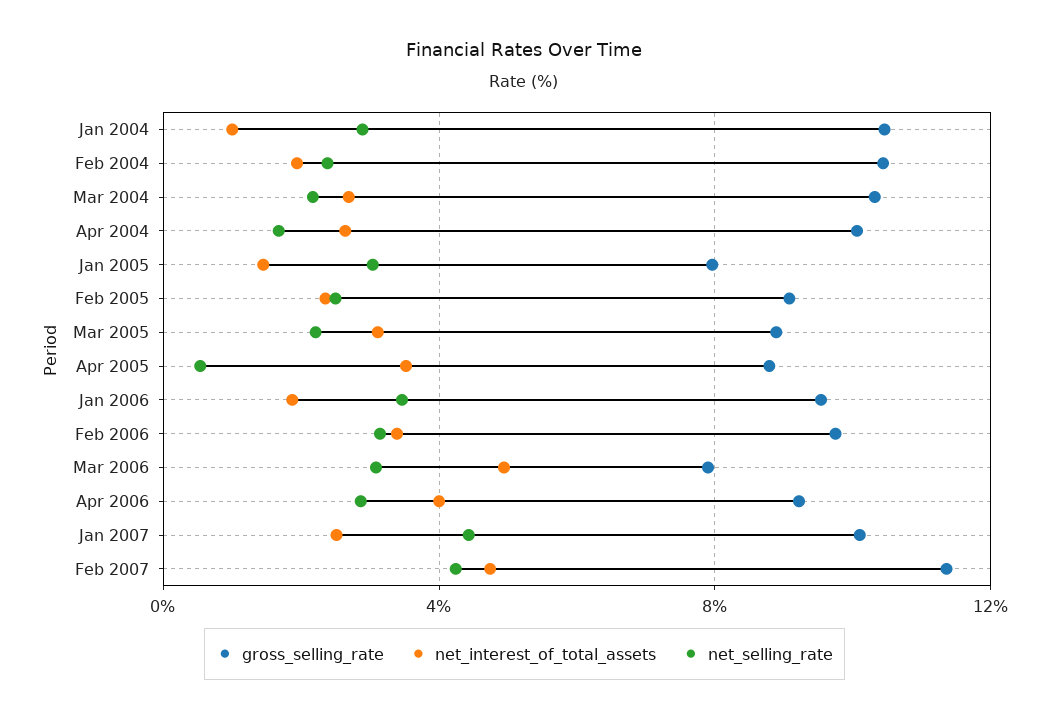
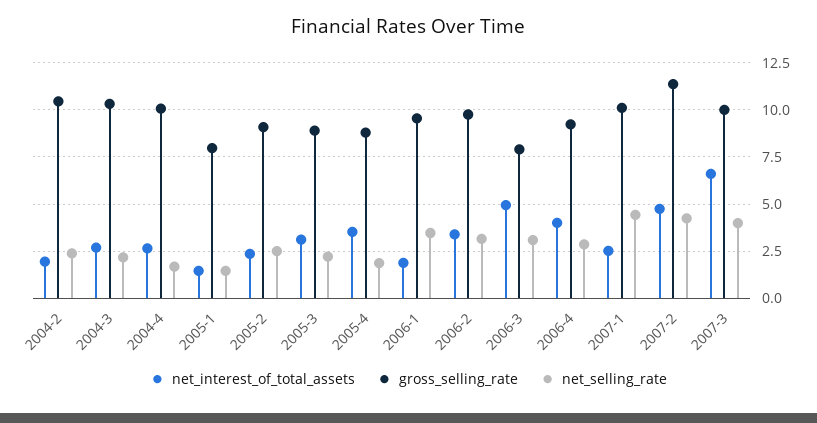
gross_selling_rate, Jan 2004: 10.5 -> none
net_interest_of_total_assets, Jan 2004: 1 -> none
net_selling_rate, Jan 2004: 3 -> none
net_selling_rate, Jan 2005: 3 -> 1.5
net_selling_rate, Apr 2005: 0.5 -> 2
net_interest_of_total_assets, 2007-3: none -> 6.5
gross_selling_rate, 2007-3: none -> 10
net_selling_rate, 2007-3: none -> 4

